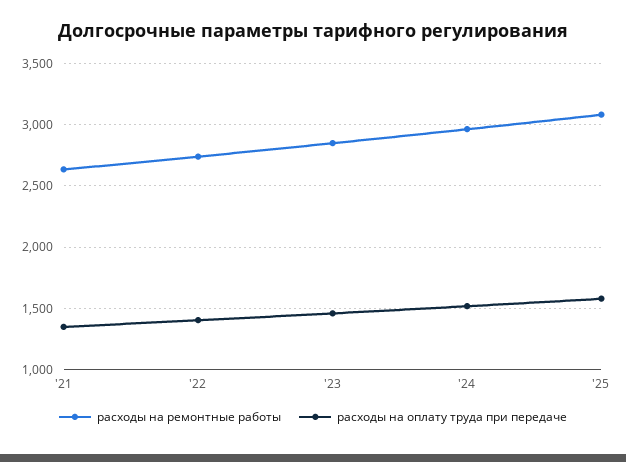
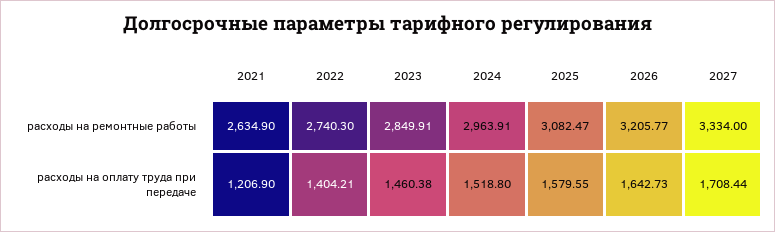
расходы на оплату труда при передаче, '21: 1350 -> 1206.9
расходы на ремонтные работы, 2026: none -> 3205.77
расходы на ремонтные работы, 2027: none -> 3334
расходы на оплату труда при передаче, 2026: none -> 1642.73
расходы на оплату труда при передаче, 2027: none -> 1708.44

